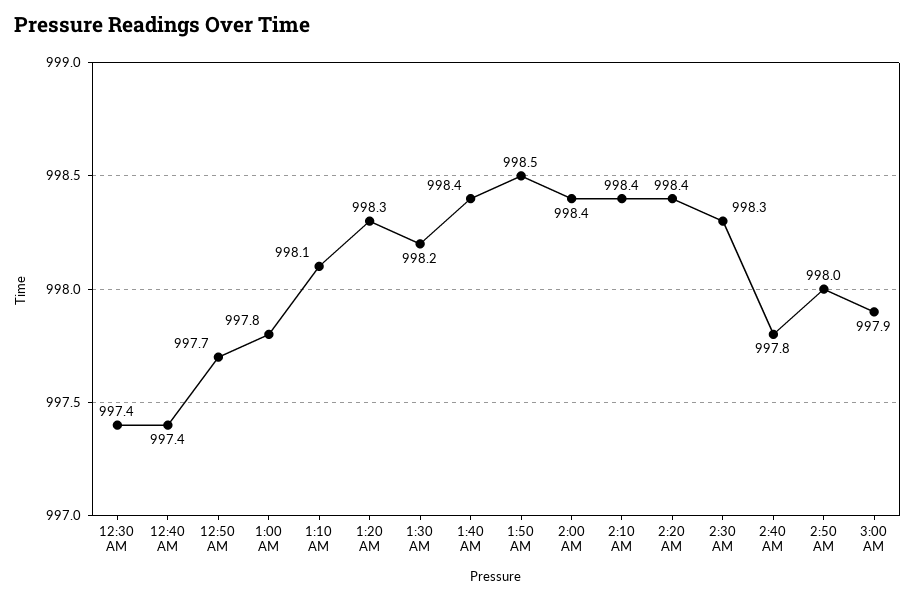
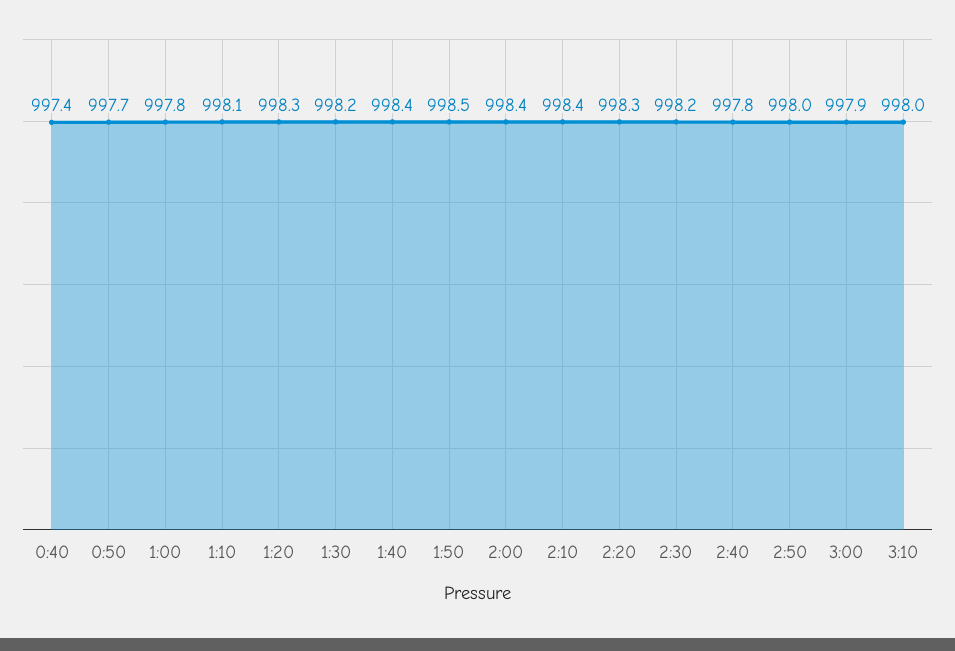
12:30 AM: 997.4 -> none
2:20 AM: 998.4 -> 998.3
2:30 AM: 998.3 -> 998.2
3:10: none -> 998

